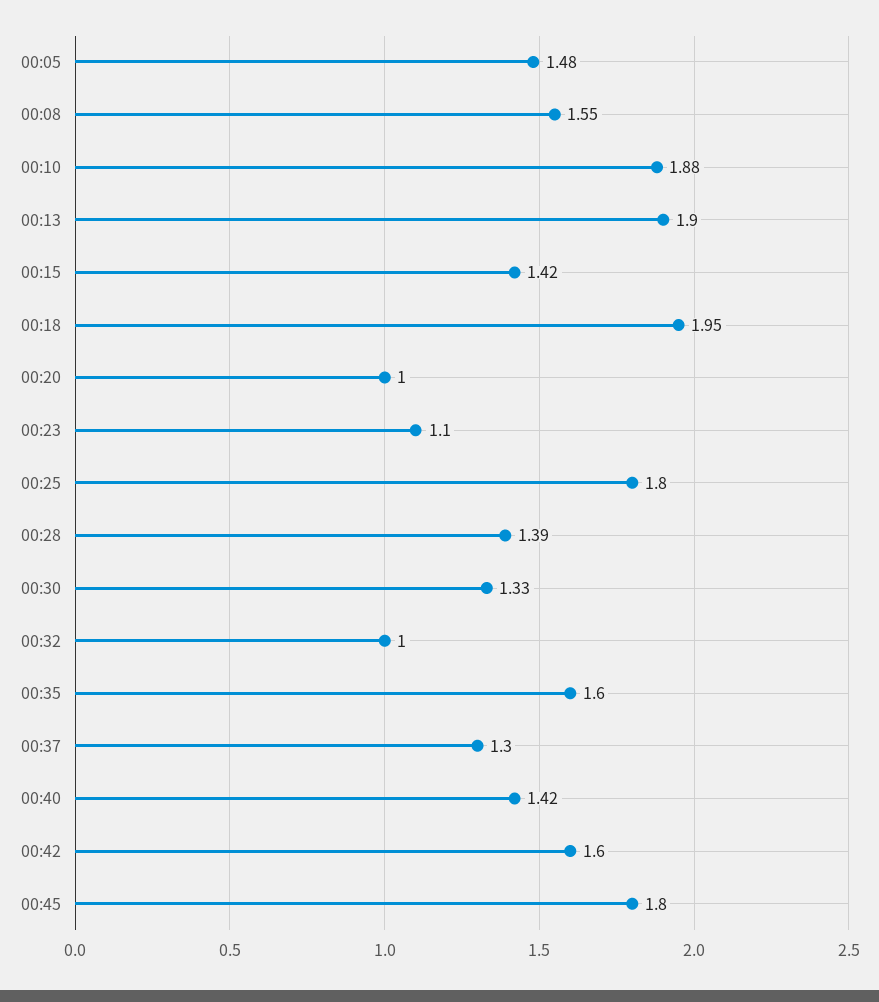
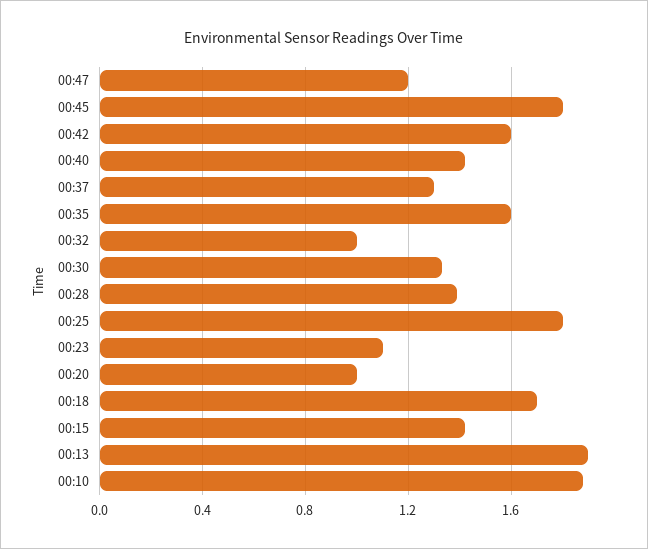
00:05: 1.48 -> none
00:08: 1.55 -> none
00:18: 1.95 -> 1.7
00:47: none -> 1.2

